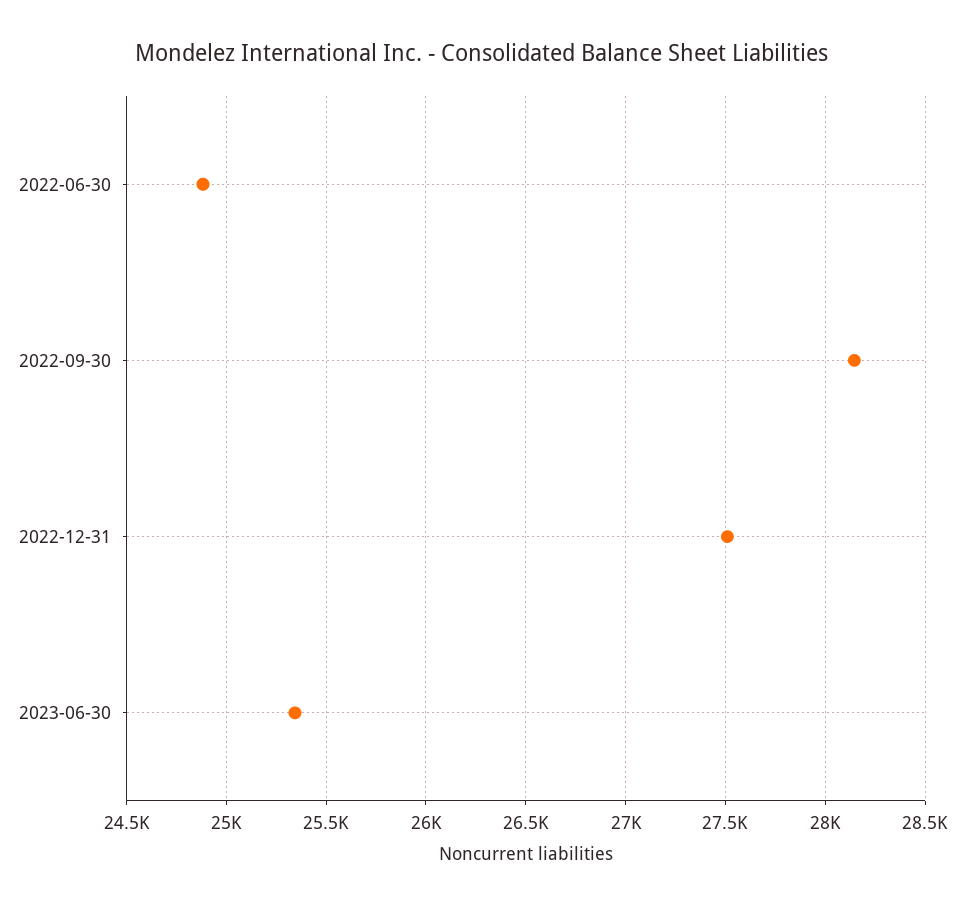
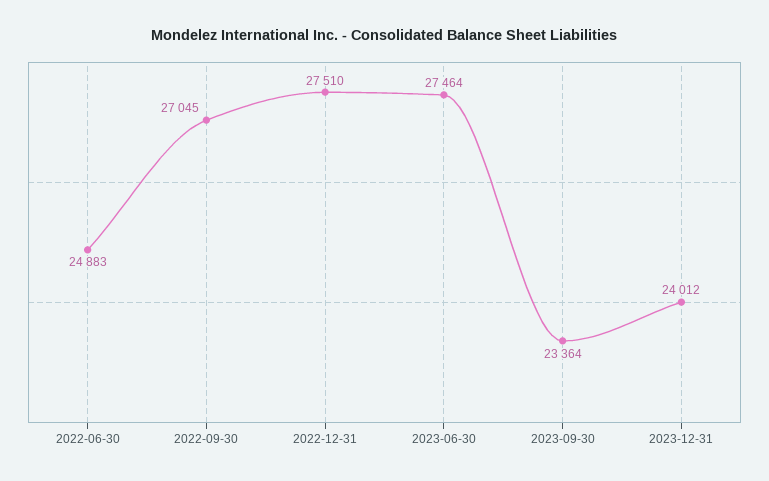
2022-09-30: 28150 -> 27045
2023-06-30: 25350 -> 27464
2023-09-30: none -> 23364
2023-12-31: none -> 24012

